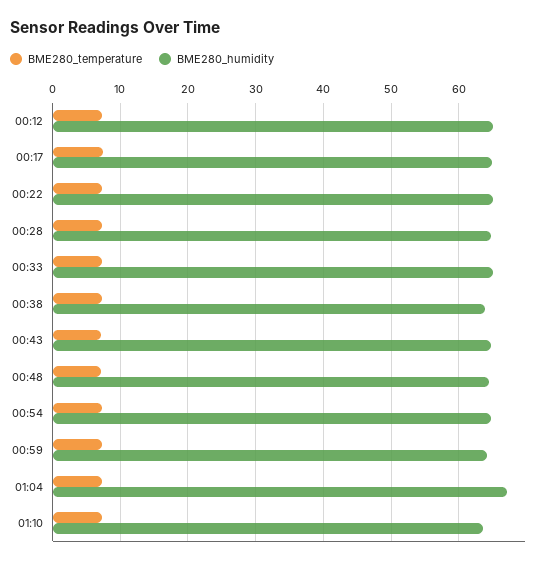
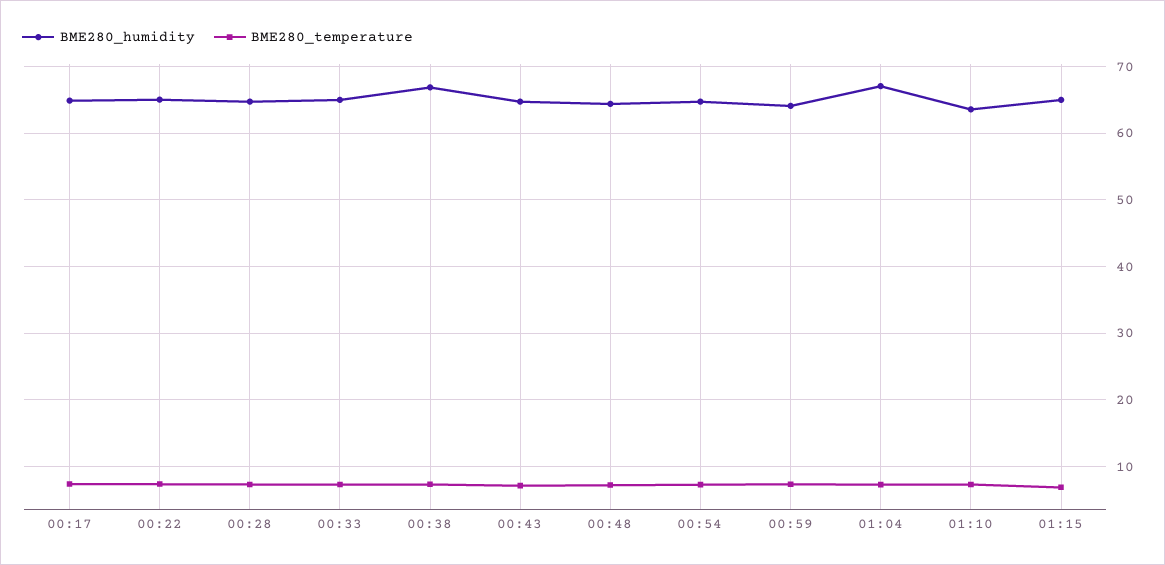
BME280_temperature, 00:12: 7 -> none
BME280_humidity, 00:12: 65 -> none
BME280_humidity, 00:38: 64 -> 67
BME280_humidity, 01:15: none -> 65
BME280_temperature, 01:15: none -> 7

